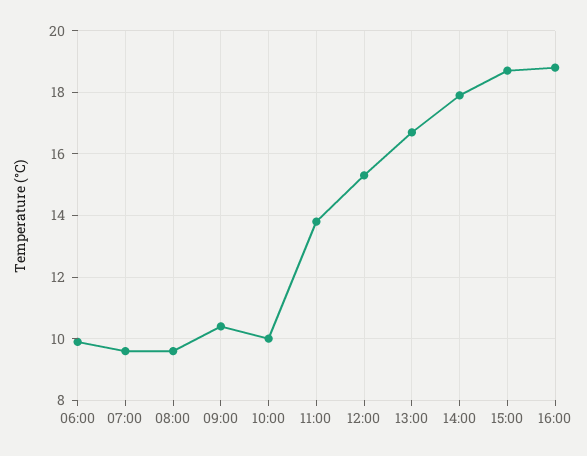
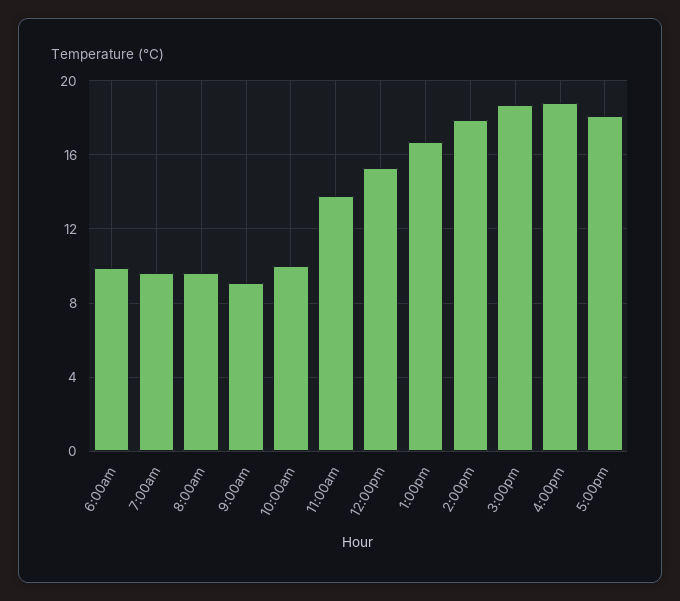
09:00: 10.5 -> 9
5:00pm: none -> 18

